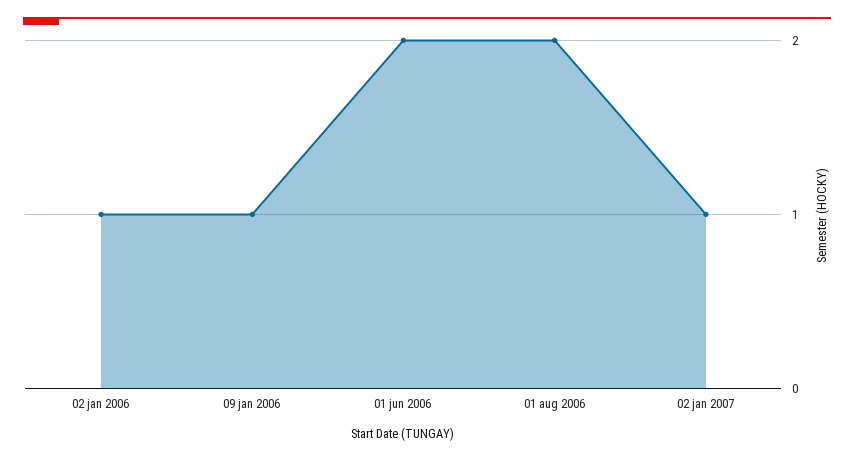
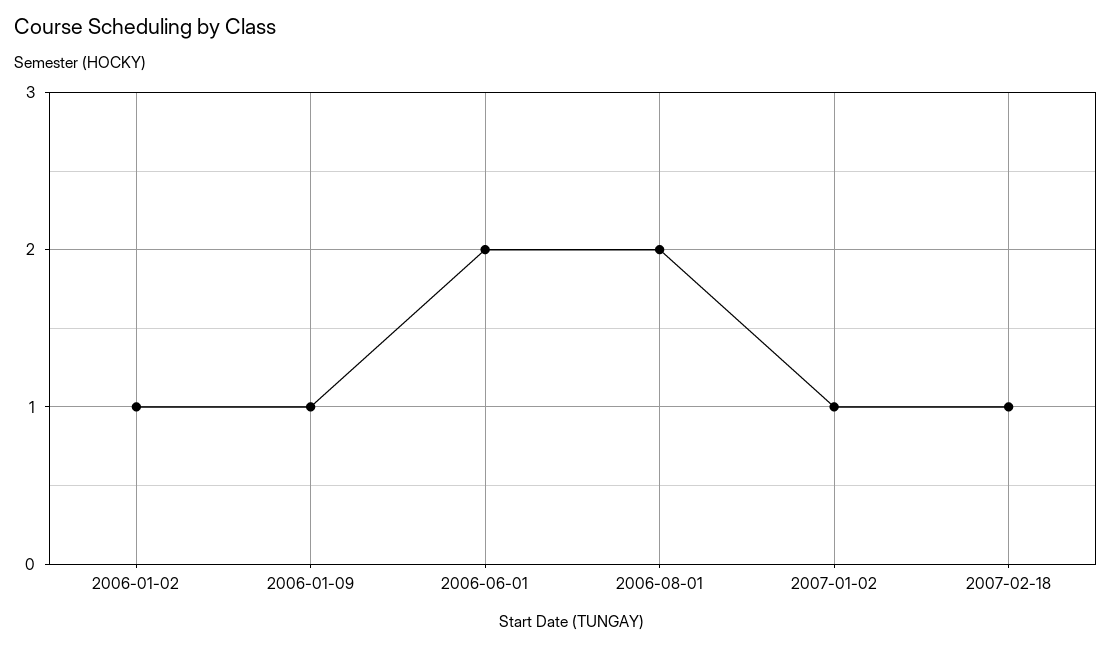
2007-02-18: none -> 1

